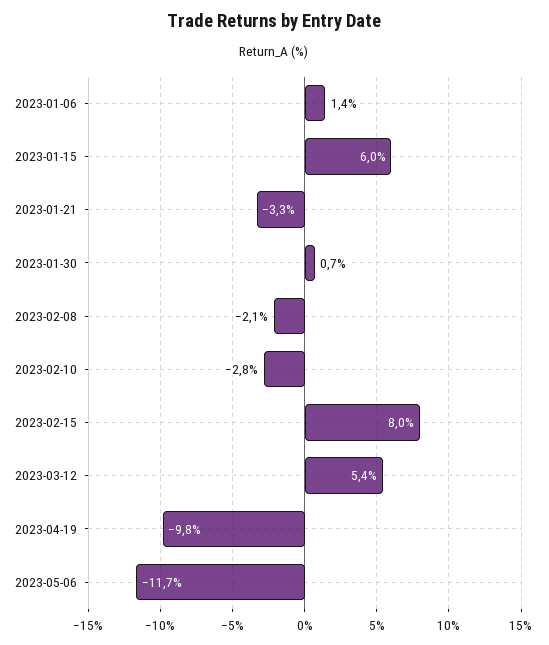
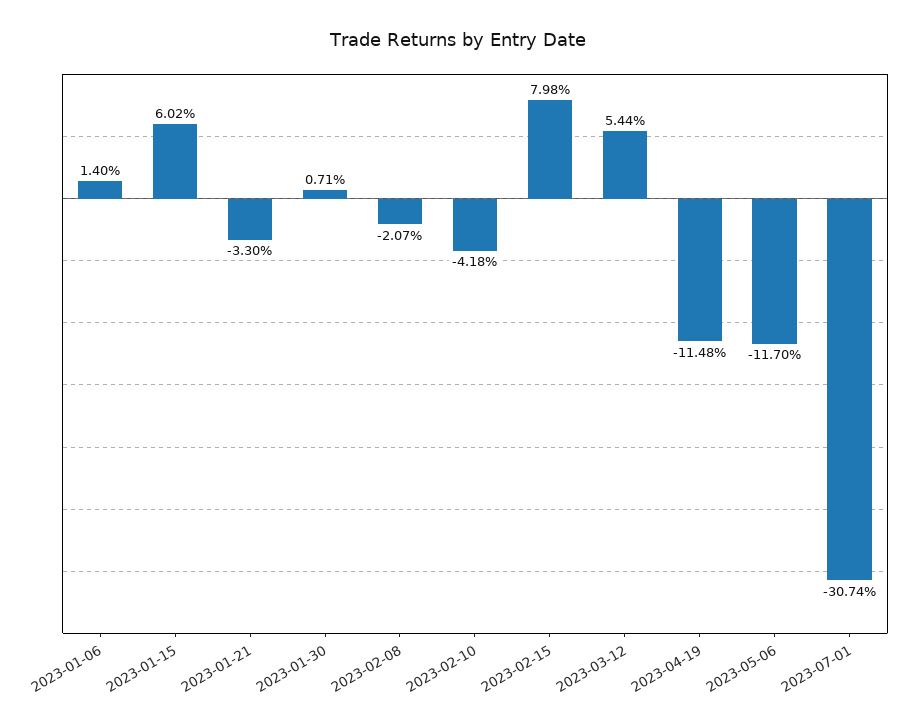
2023-02-10: -2.8 -> -4.18
2023-04-19: -9.8 -> -11.48
2023-07-01: none -> -30.74

